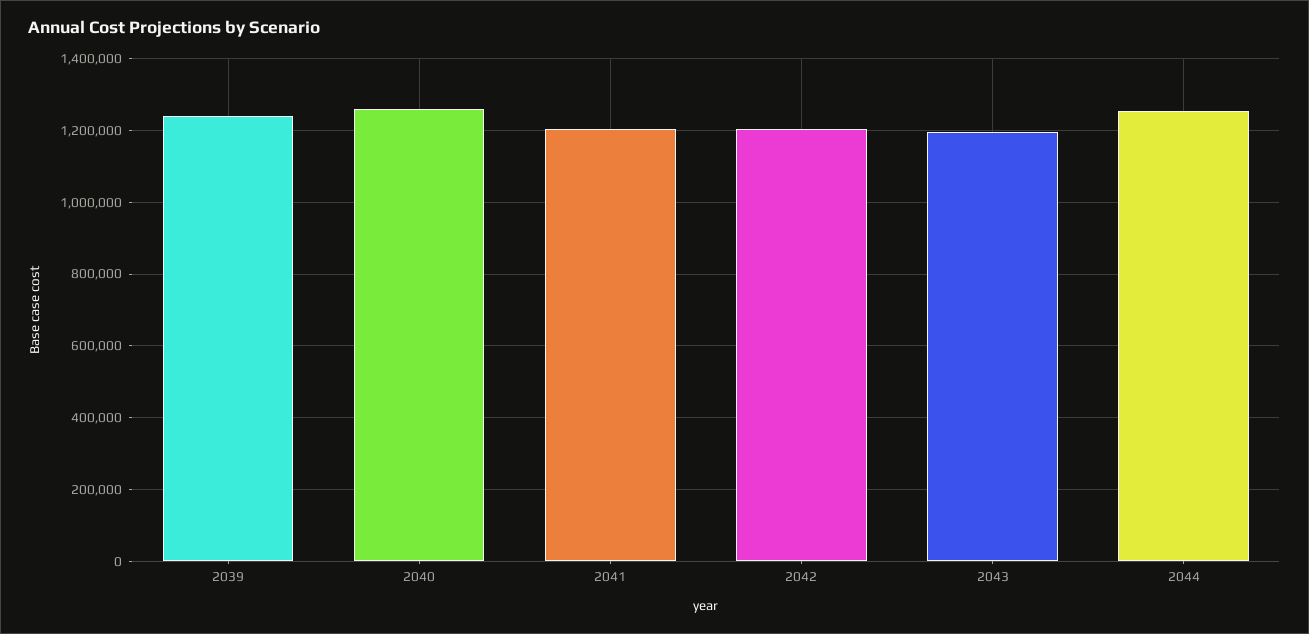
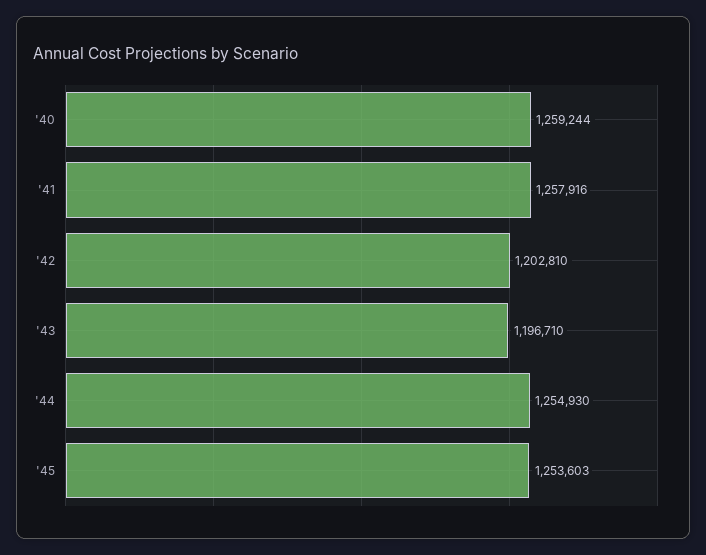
2039: 1240000 -> none
2041: 1200000 -> 1257916
'45: none -> 1253603

